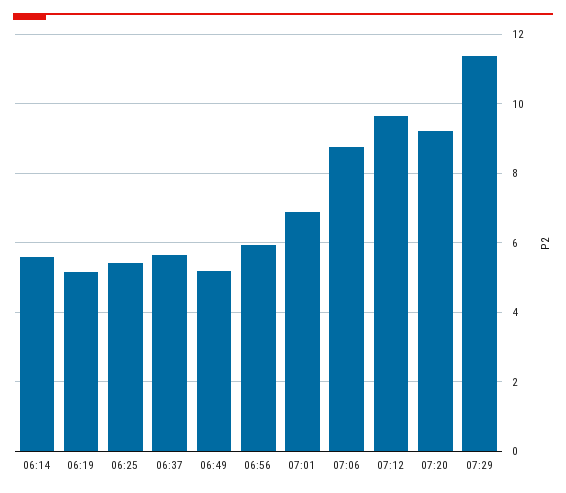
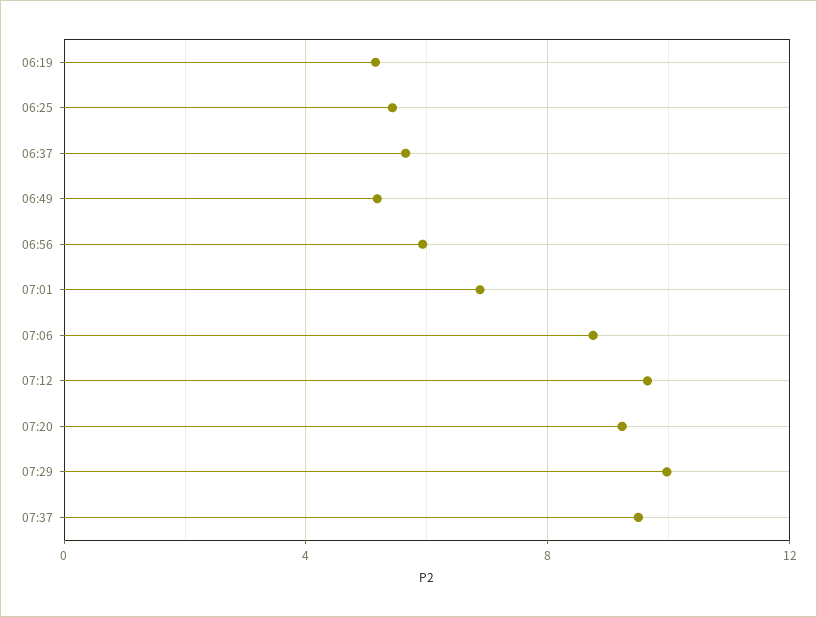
06:14: 5.6 -> none
07:29: 11.4 -> 10
07:37: none -> 9.5

